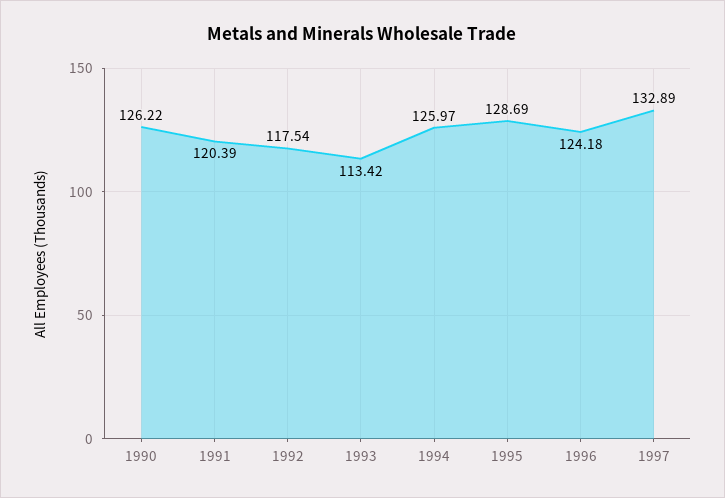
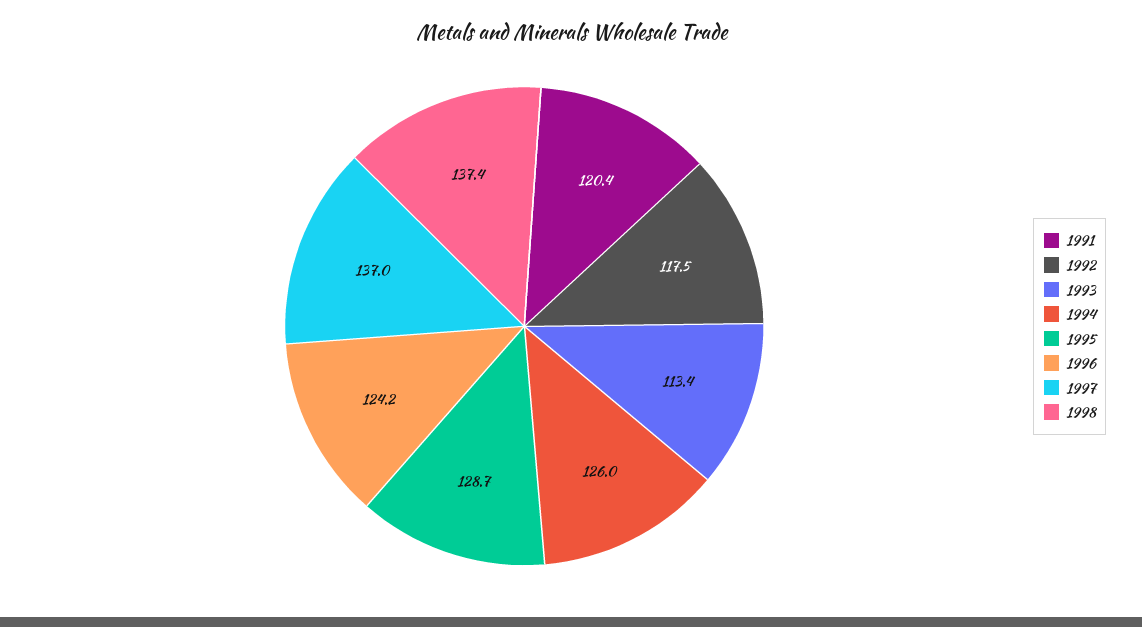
1990: 126.22 -> none
1997: 132.89 -> 137
1998: none -> 137.4

